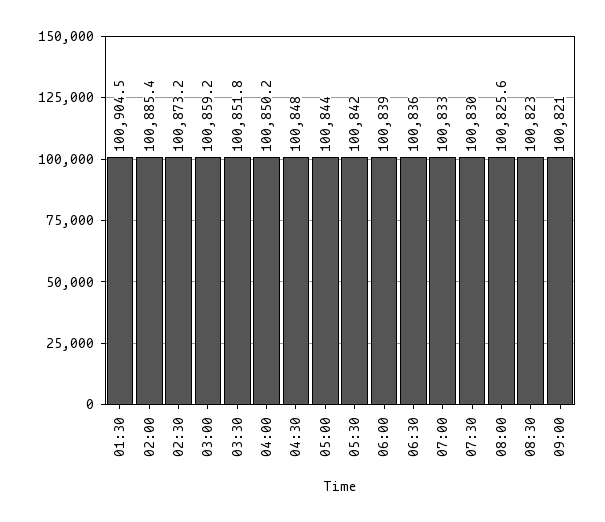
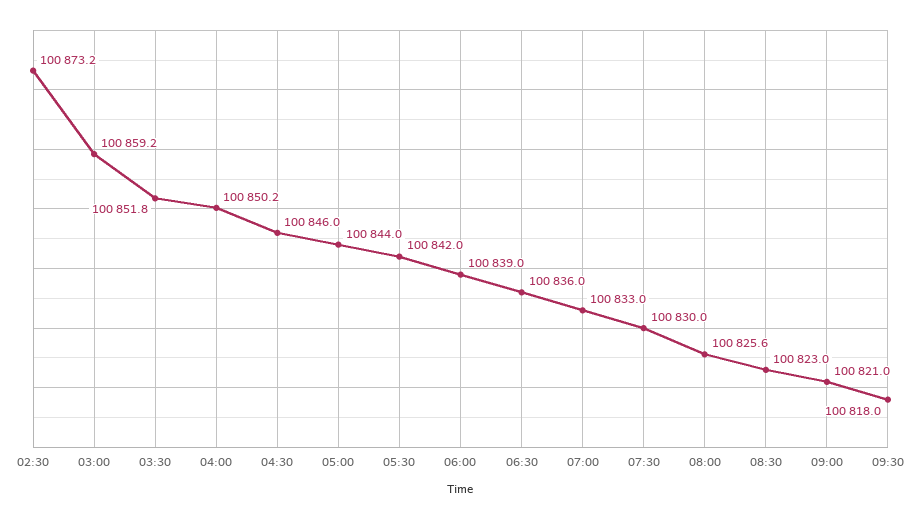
01:30: 100904.5 -> none
02:00: 100885.4 -> none
04:30: 100848 -> 100846
09:30: none -> 100818

